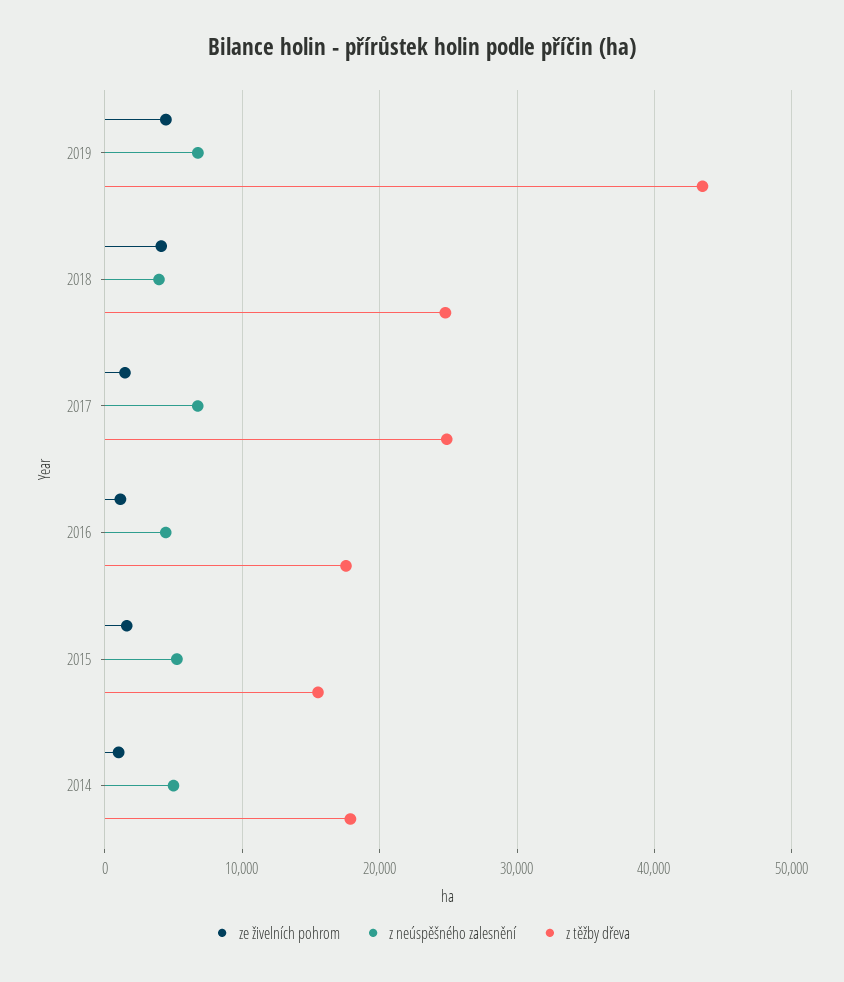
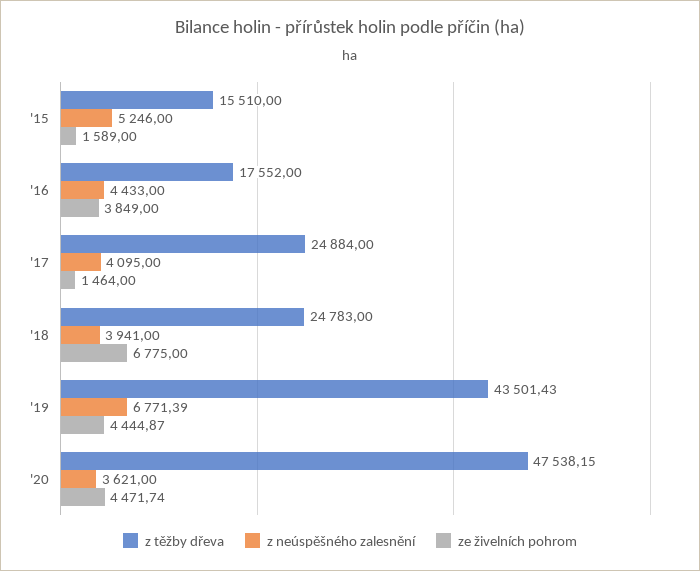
ze živelních pohrom, 2018: 4000 -> 6775
z neúspěšného zalesnění, 2017: 7000 -> 4095
ze živelních pohrom, 2016: 1000 -> 3849
ze živelních pohrom, 2014: 1000 -> none
z neúspěšného zalesnění, 2014: 5000 -> none
z těžby dřeva, 2014: 18000 -> none
z těžby dřeva, '20: none -> 47538.15
z neúspěšného zalesnění, '20: none -> 3621
ze živelních pohrom, '20: none -> 4471.74

